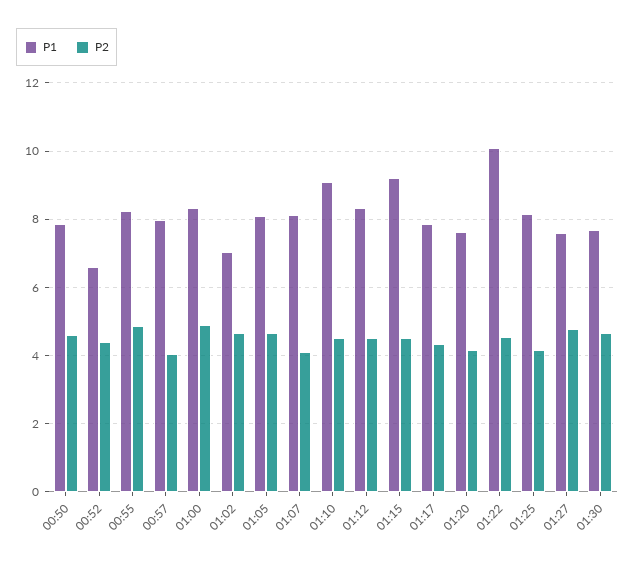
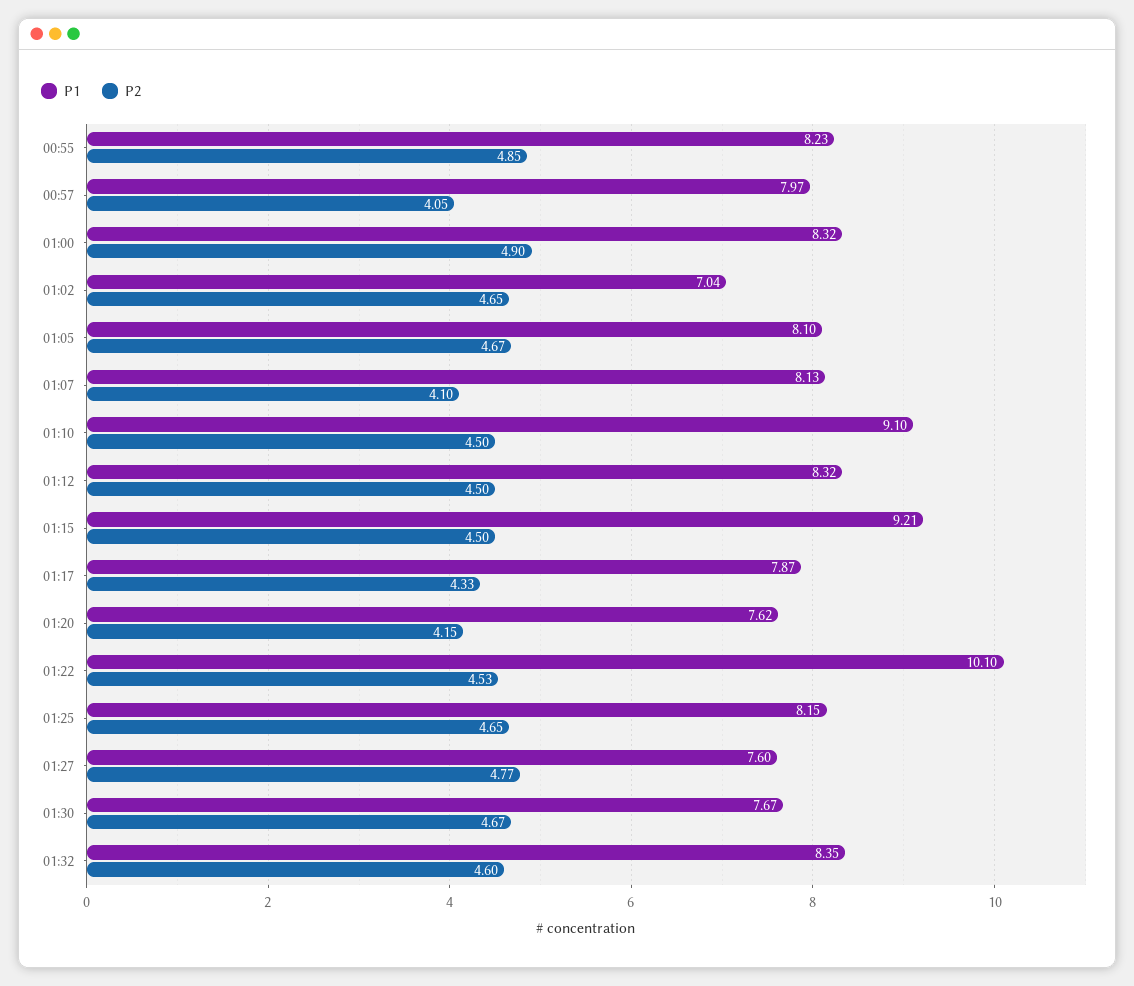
P1, 00:50: 7.8 -> none
P2, 00:50: 4.6 -> none
P1, 00:52: 6.6 -> none
P2, 00:52: 4.4 -> none
P2, 01:25: 4.2 -> 4.65
P1, 01:32: none -> 8.35
P2, 01:32: none -> 4.6

